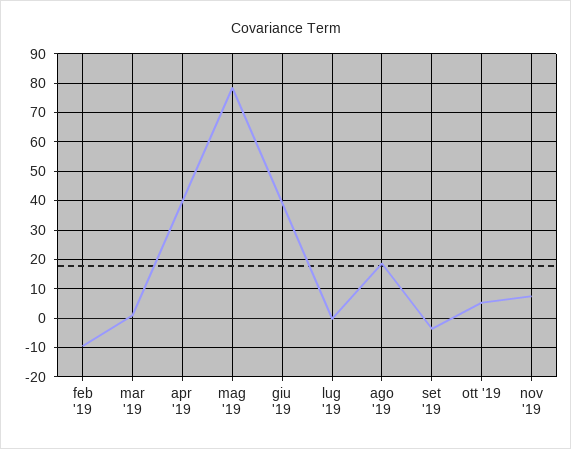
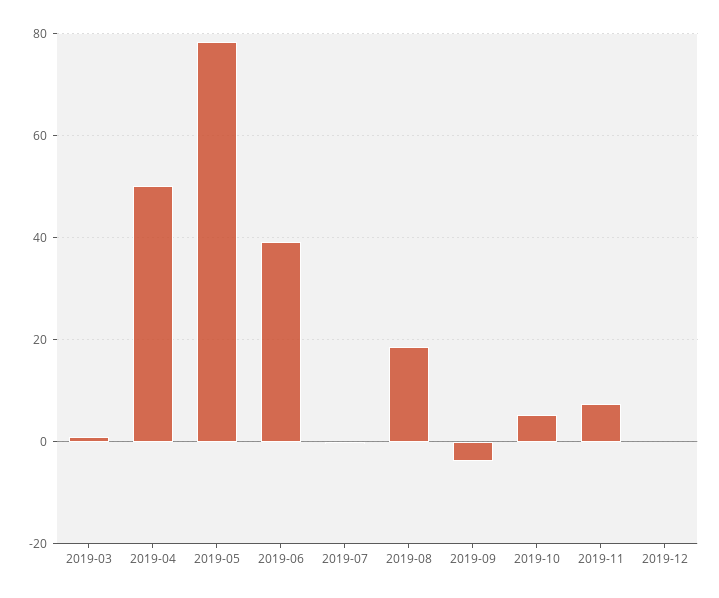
feb '19: -10 -> none
apr '19: 40 -> 50
2019-12: none -> 0

